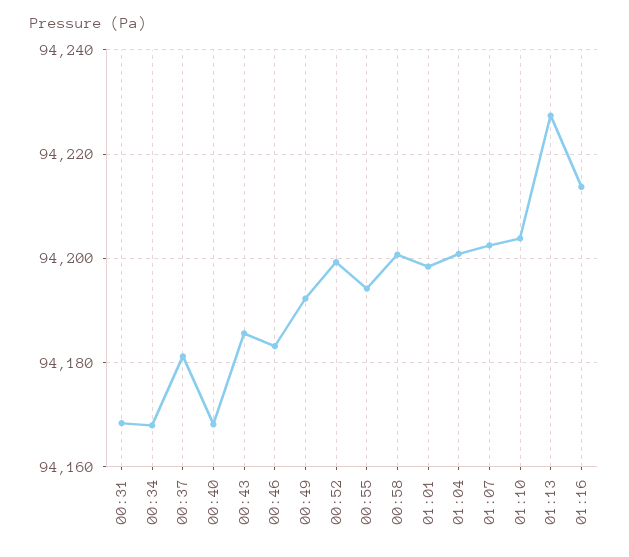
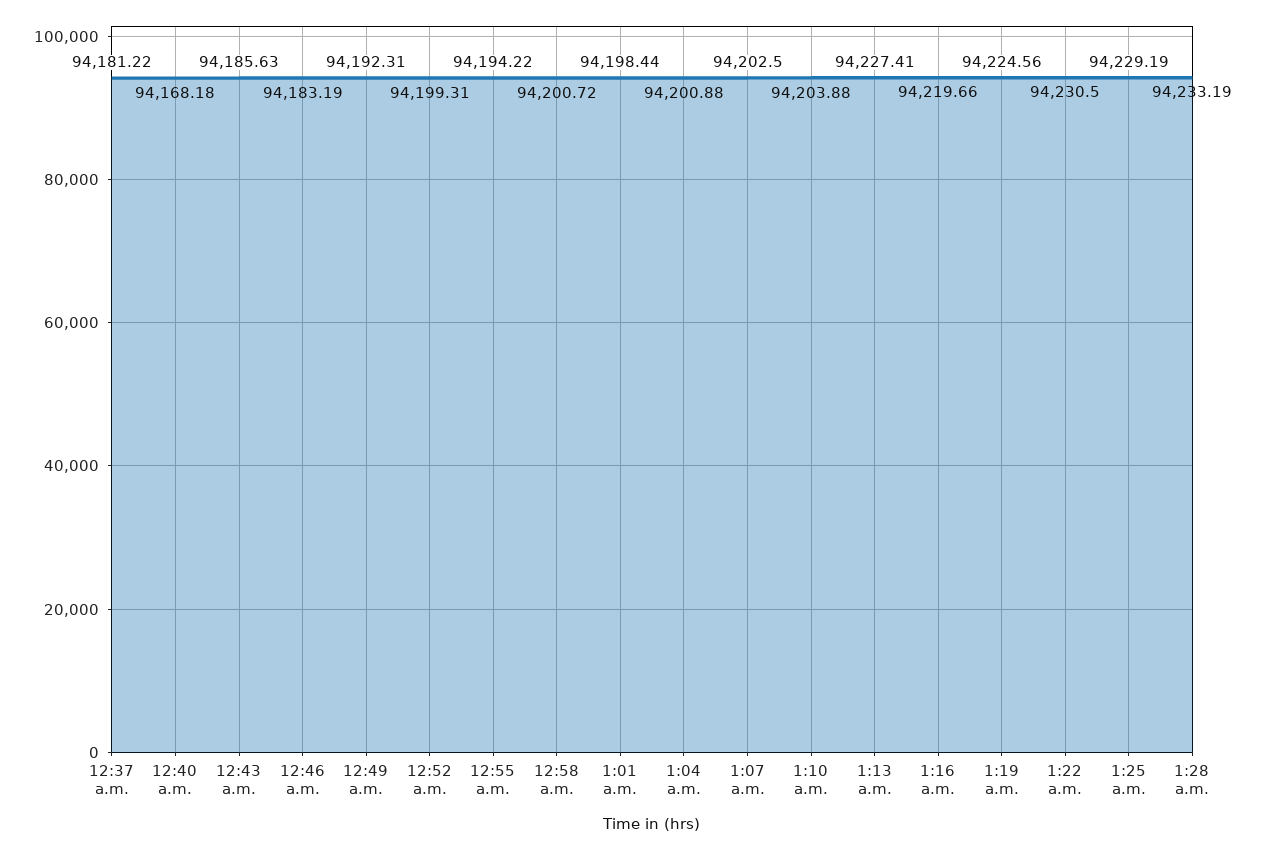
00:31: 94168 -> none
00:34: 94168 -> none
01:16: 94214 -> 94219.66
1:19 a.m.: none -> 94224.56
1:22 a.m.: none -> 94230.5
1:25 a.m.: none -> 94229.19
1:28 a.m.: none -> 94233.19

